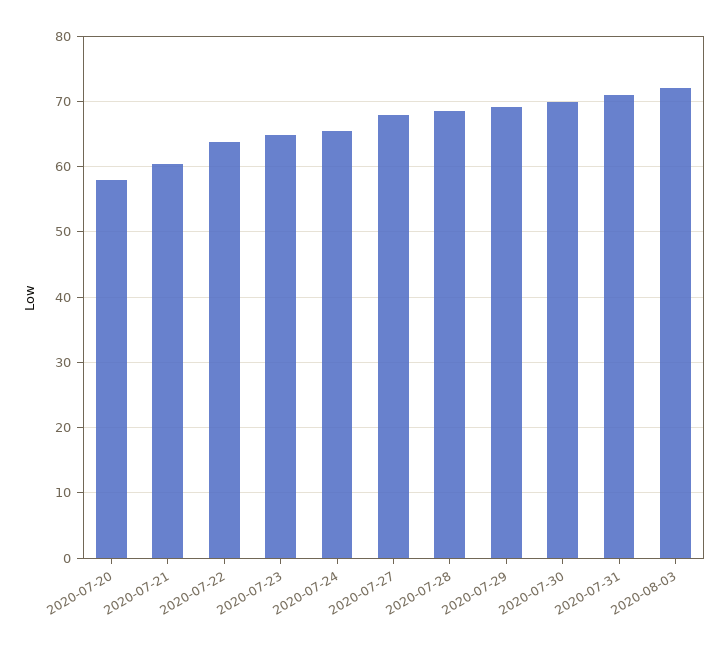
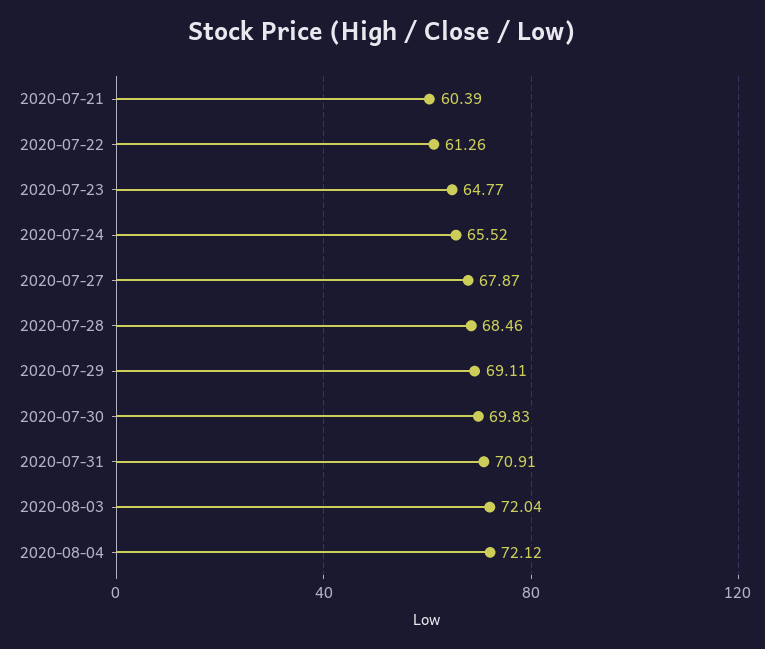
2020-07-20: 58 -> none
2020-07-22: 64 -> 61.26
2020-08-04: none -> 72.12

